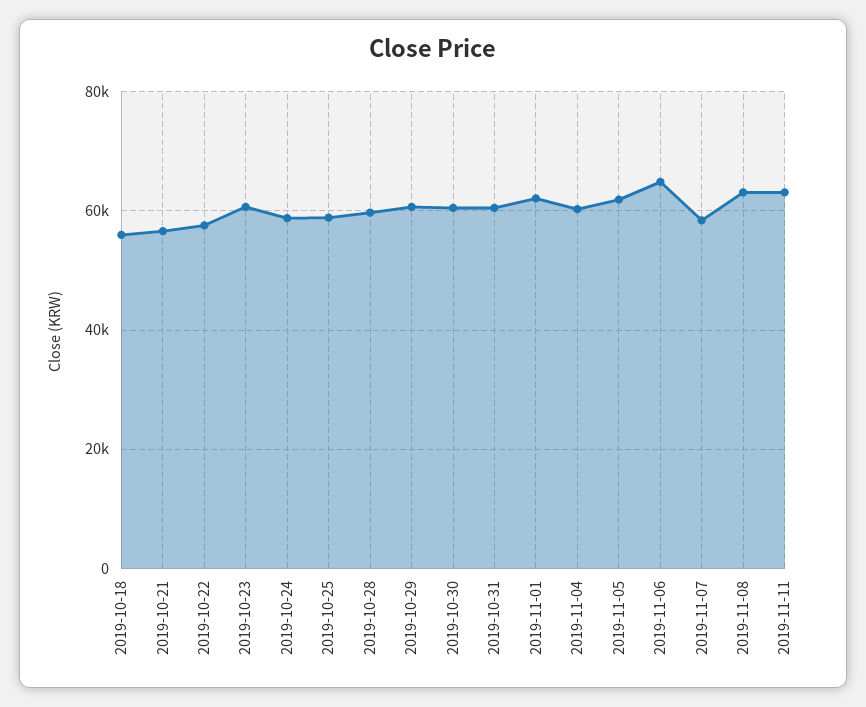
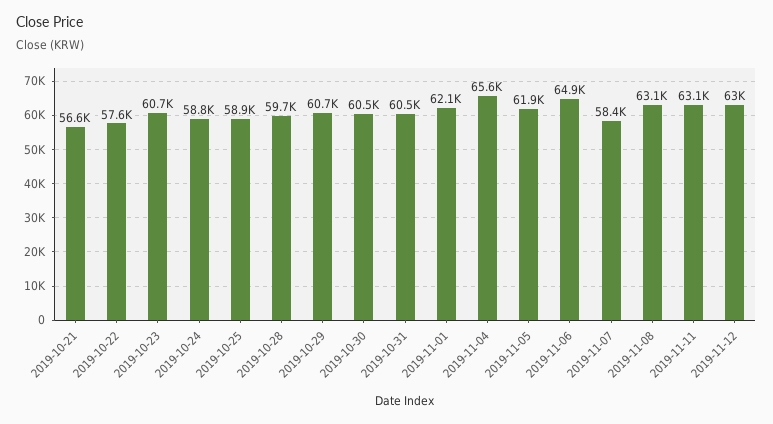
2019-10-18: 56000 -> none
2019-11-04: 60000 -> 65600
2019-11-12: none -> 63000

